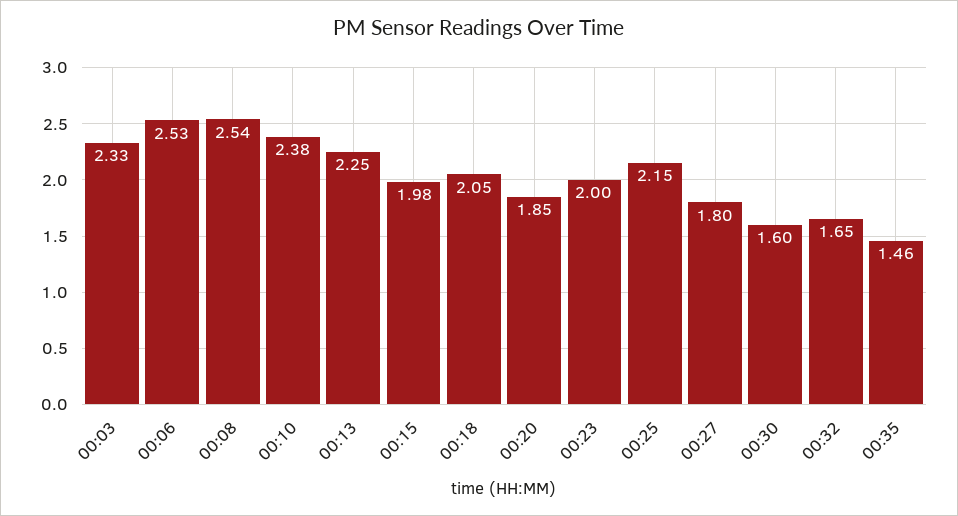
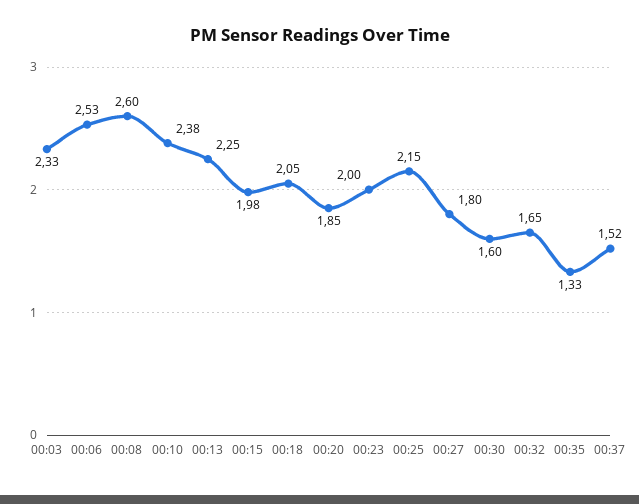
00:08: 2.54 -> 2.6
00:35: 1.46 -> 1.33
00:37: none -> 1.52

